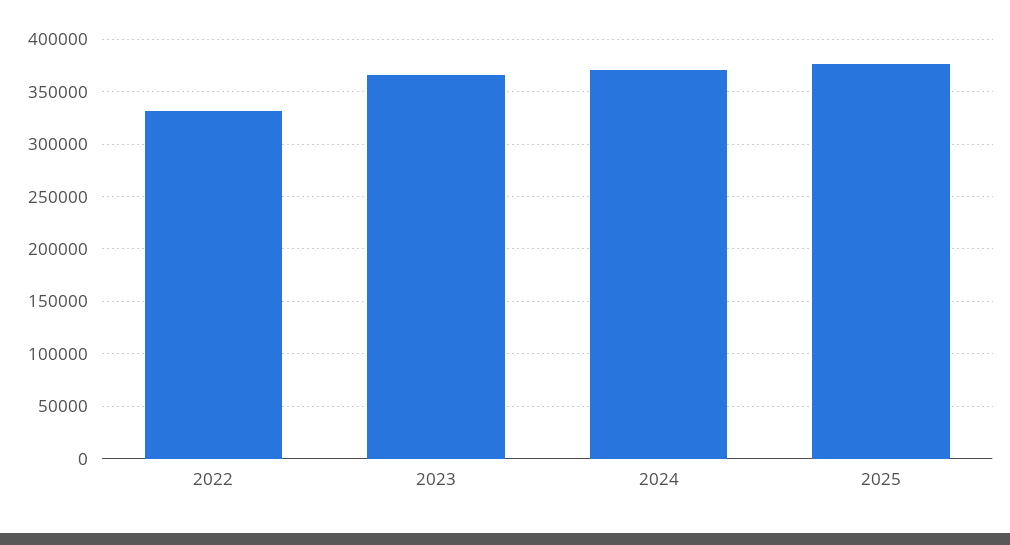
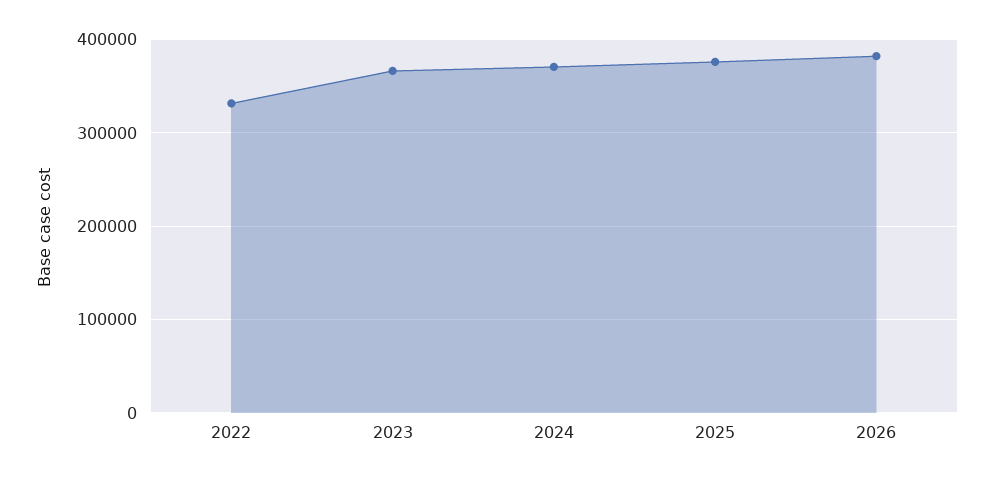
2026: none -> 380000

